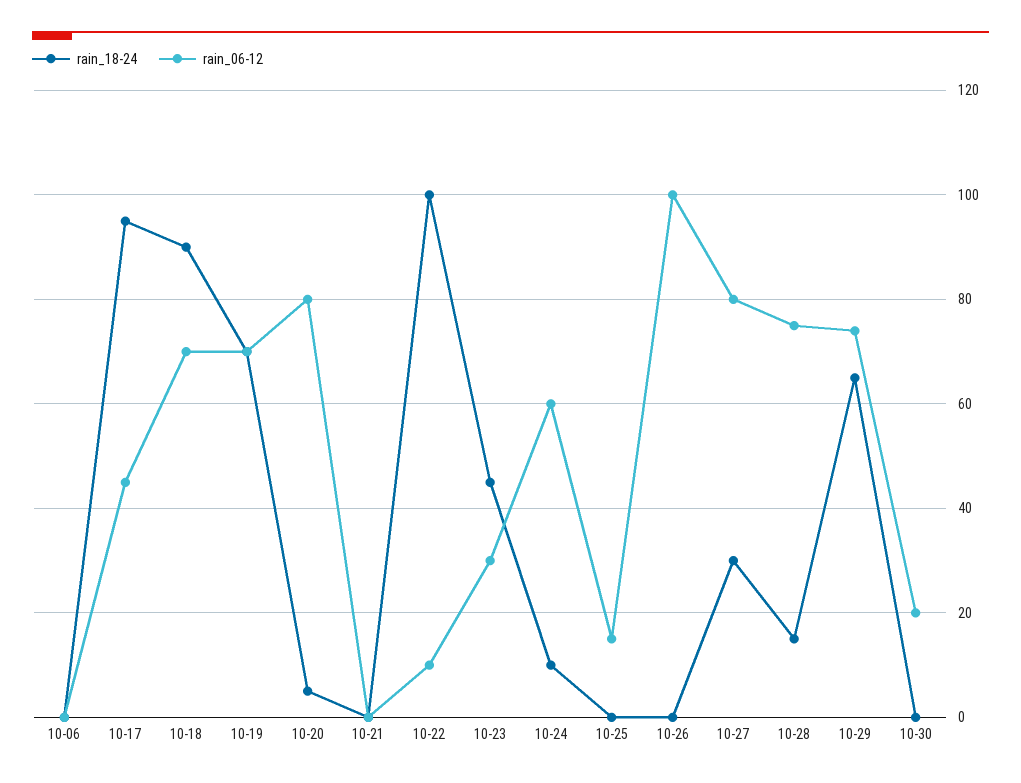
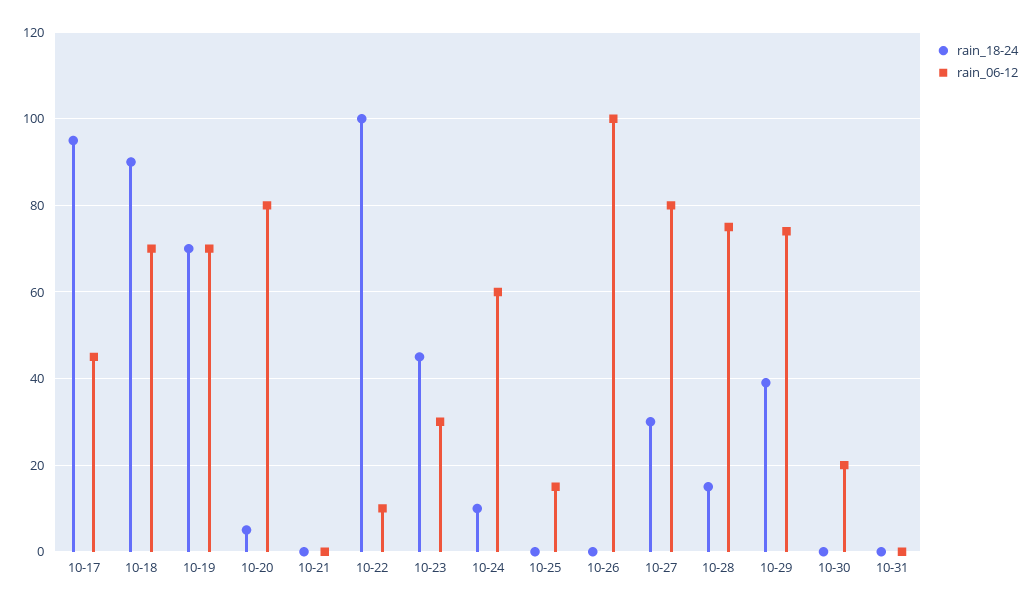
rain_18-24, 10-06: 0 -> none
rain_06-12, 10-06: 0 -> none
rain_18-24, 10-29: 65 -> 40
rain_18-24, 10-31: none -> 0
rain_06-12, 10-31: none -> 0

